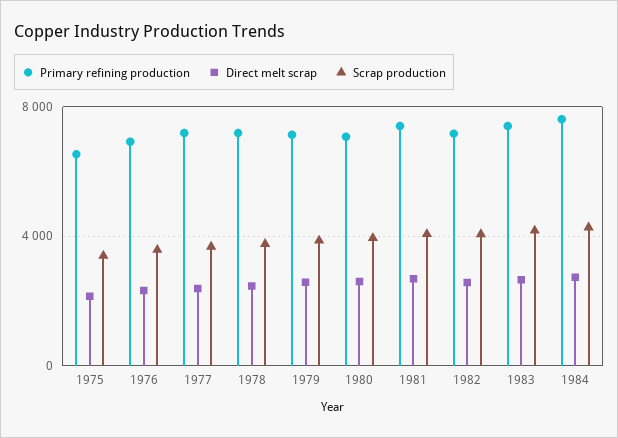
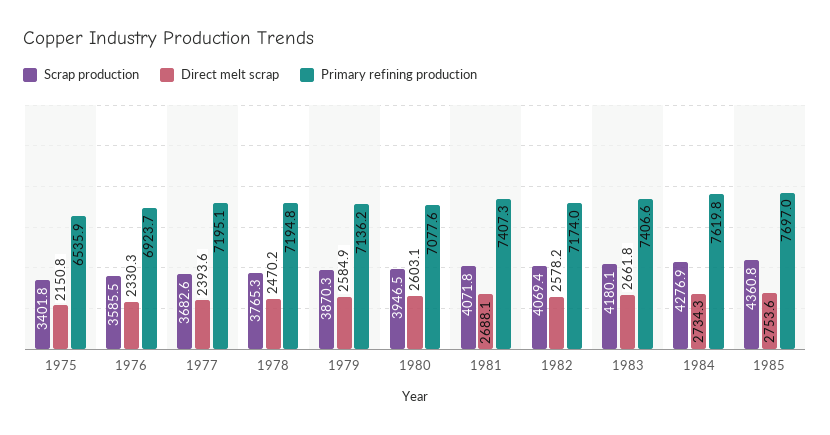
Scrap production, 1985: none -> 4360.8
Direct melt scrap, 1985: none -> 2753.6
Primary refining production, 1985: none -> 7697

